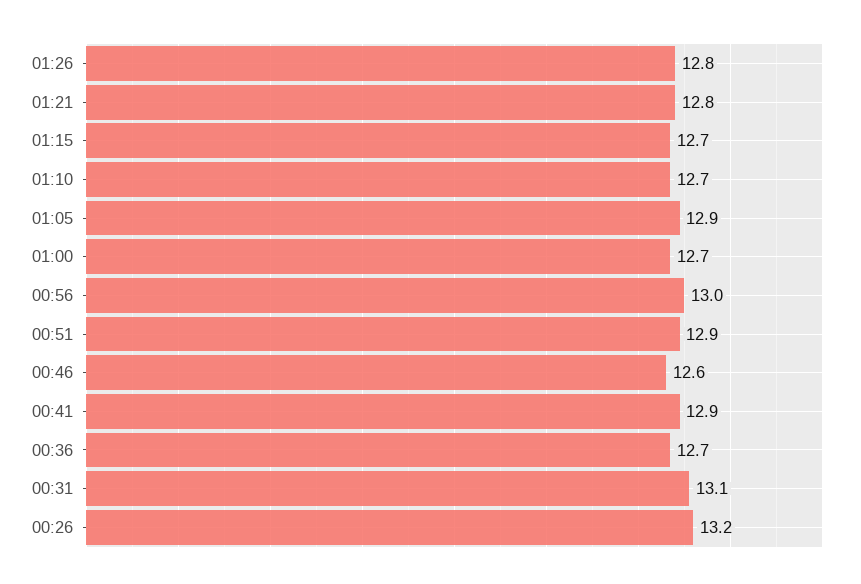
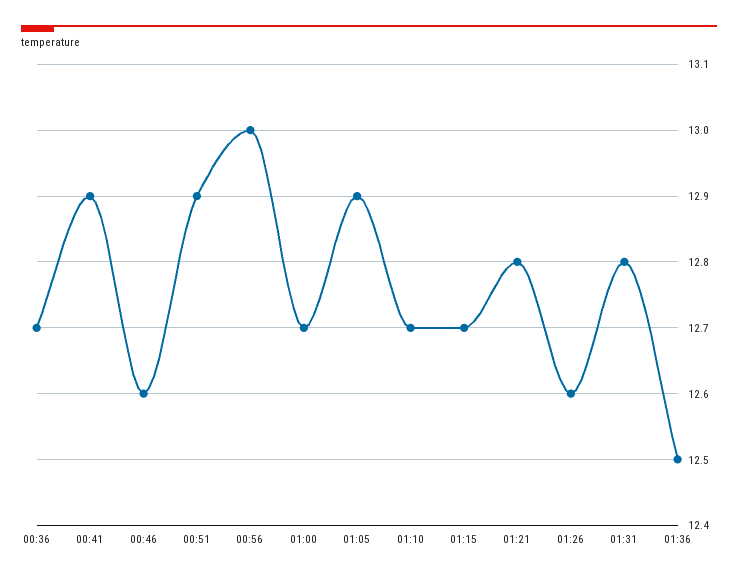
01:26: 12.8 -> 12.6
00:31: 13.1 -> none
00:26: 13.2 -> none
01:31: none -> 12.8
01:36: none -> 12.5

